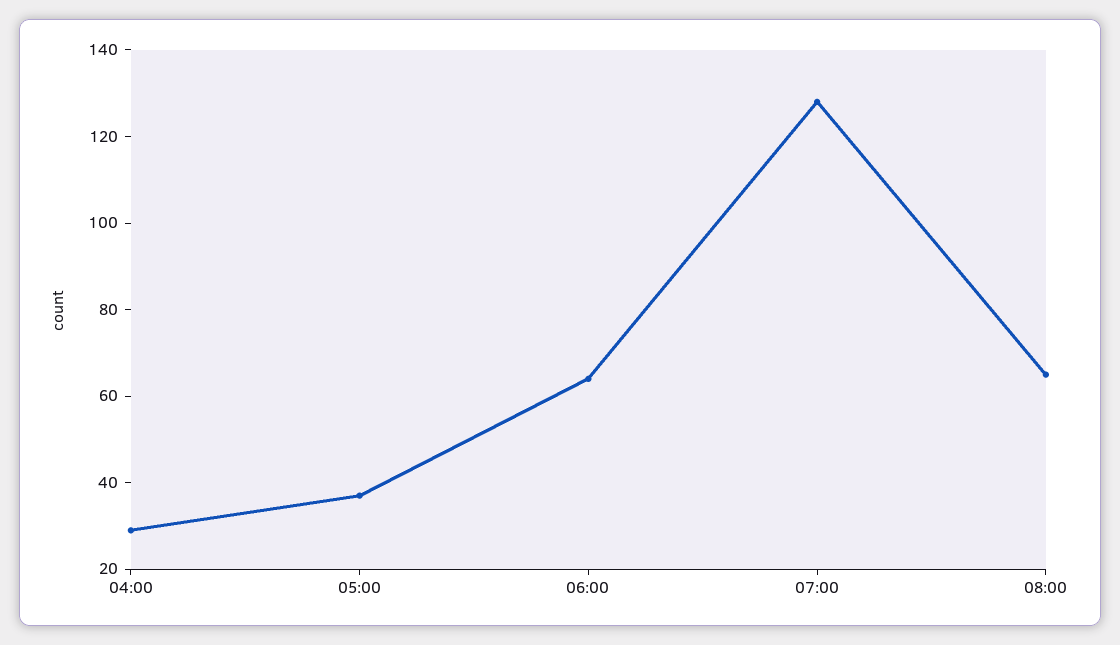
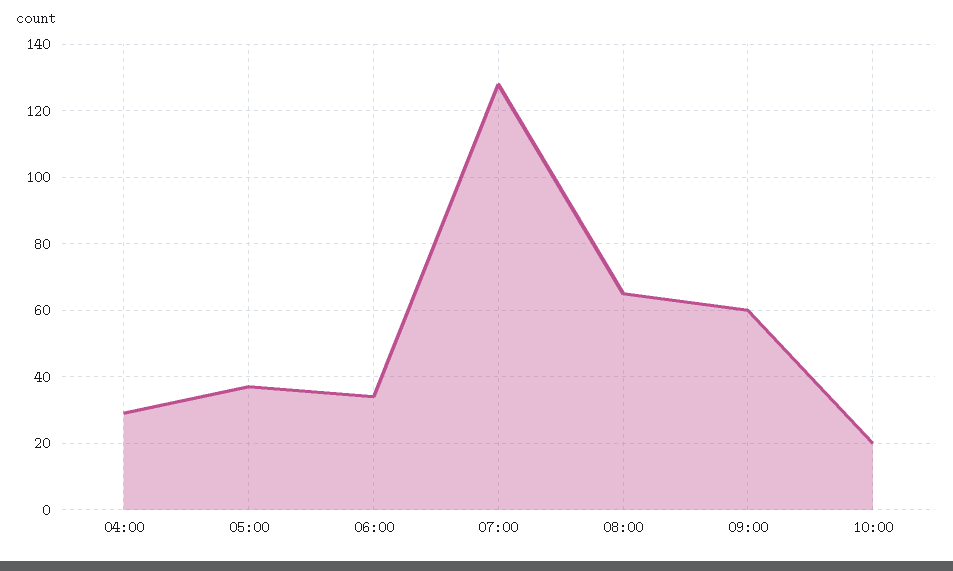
06:00: 65 -> 35
09:00: none -> 60
10:00: none -> 20

